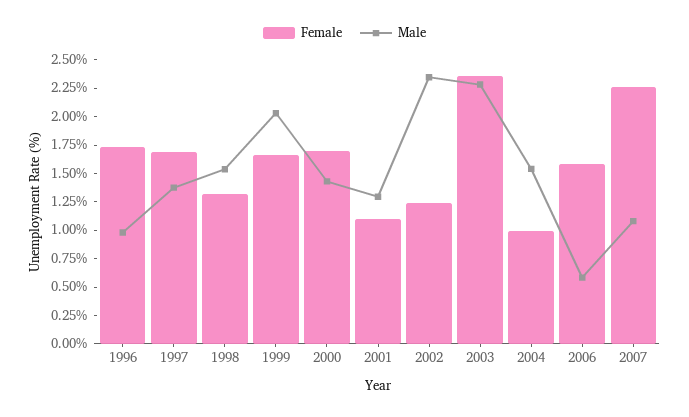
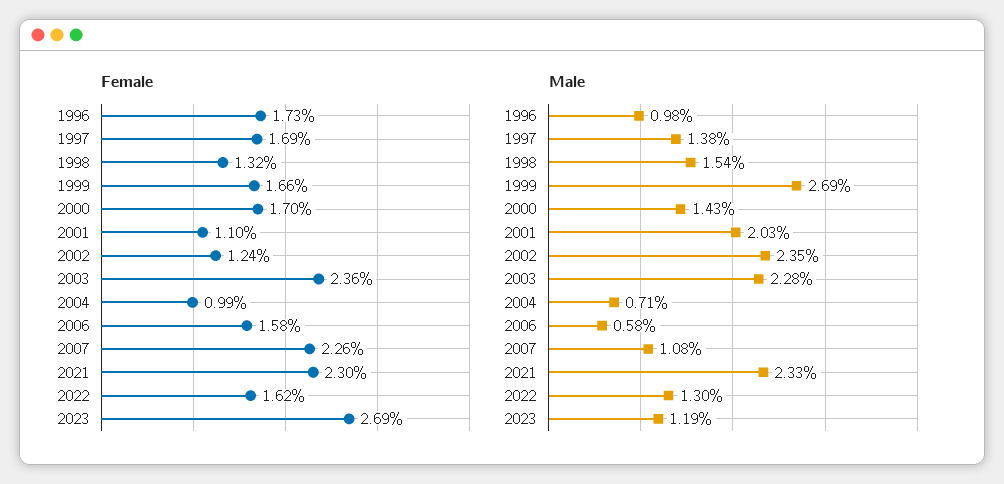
Male, 1999: 2 -> 2.69
Male, 2001: 1.25 -> 2.03
Male, 2004: 1.5 -> 0.71
Female, 2021: none -> 2.3
Female, 2022: none -> 1.62
Female, 2023: none -> 2.69
Male, 2021: none -> 2.33
Male, 2022: none -> 1.3
Male, 2023: none -> 1.19

